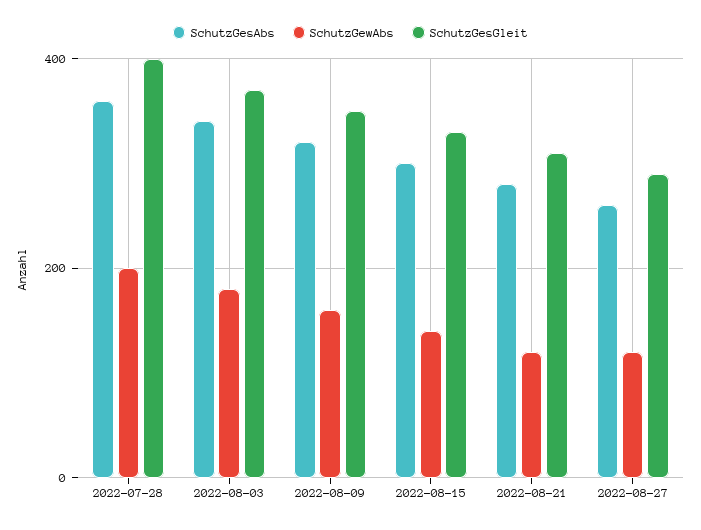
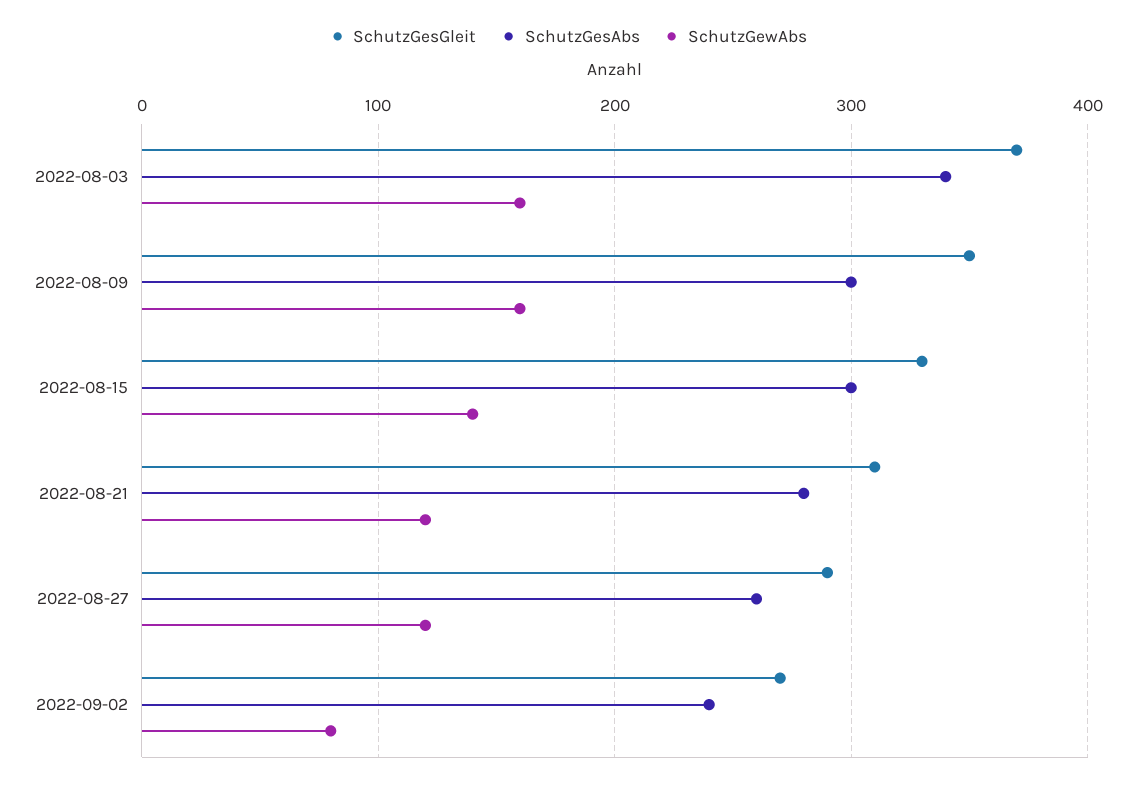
SchutzGesAbs, 2022-07-28: 360 -> none
SchutzGewAbs, 2022-07-28: 200 -> none
SchutzGesGleit, 2022-07-28: 400 -> none
SchutzGewAbs, 2022-08-03: 180 -> 160
SchutzGesAbs, 2022-08-09: 320 -> 300
SchutzGesGleit, 2022-09-02: none -> 270
SchutzGesAbs, 2022-09-02: none -> 240
SchutzGewAbs, 2022-09-02: none -> 80

